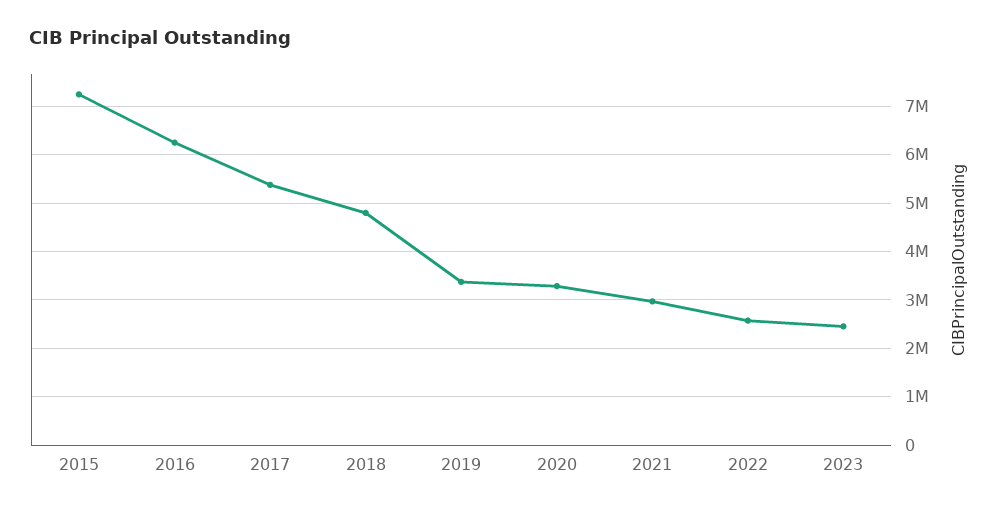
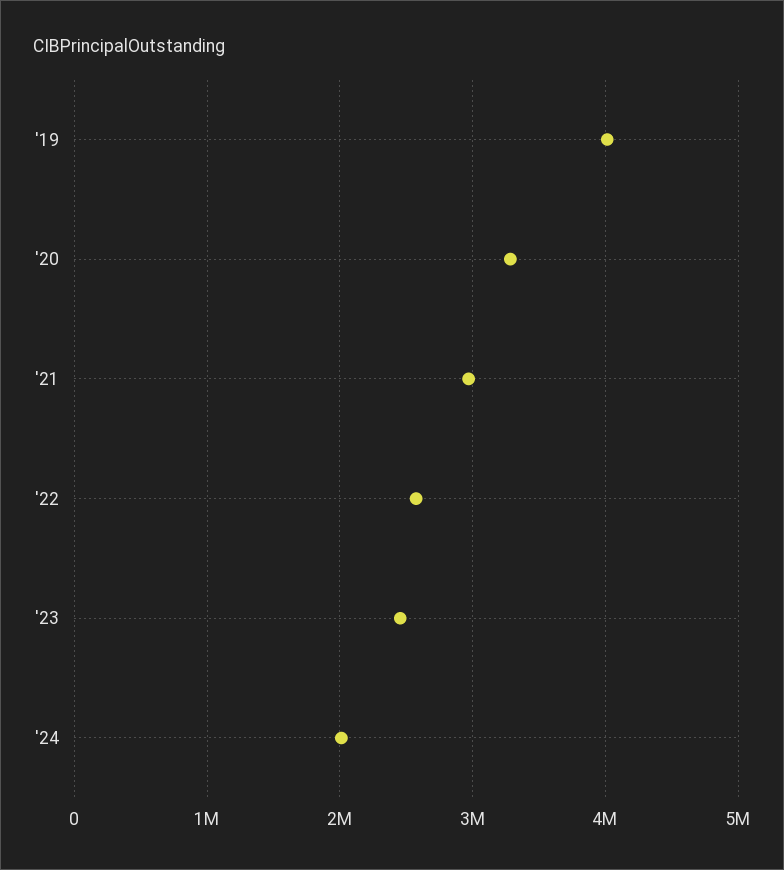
2015: 7200000 -> none
2016: 6200000 -> none
2017: 5400000 -> none
2018: 4800000 -> none
2019: 3400000 -> 4000000
'24: none -> 2000000

